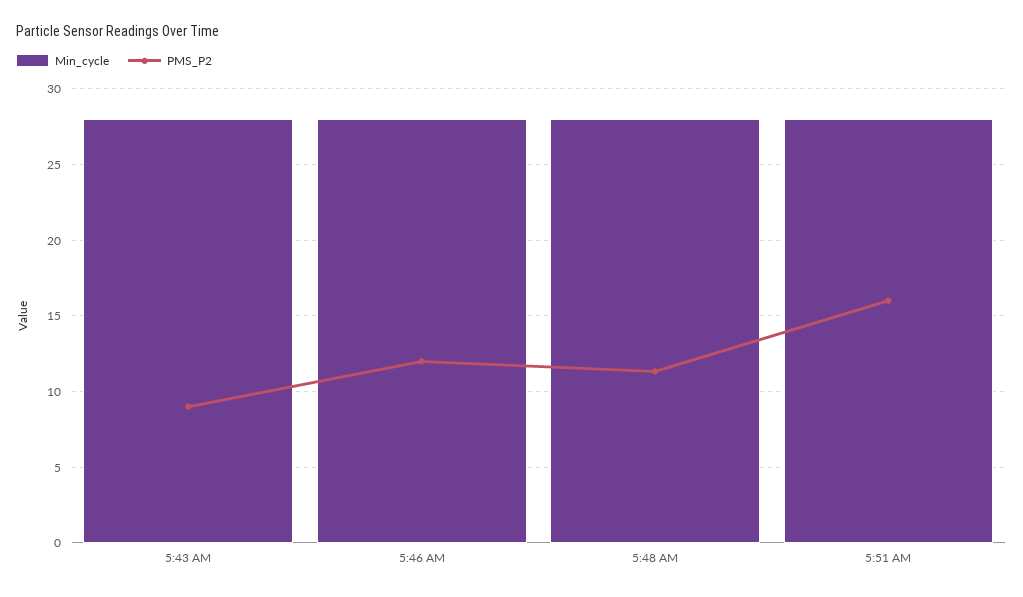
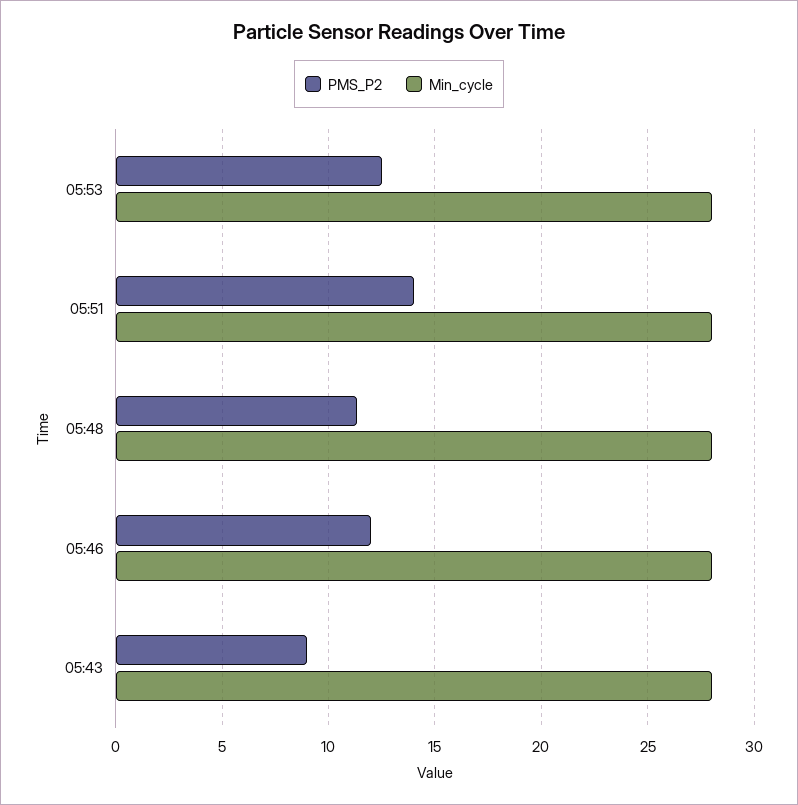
PMS_P2, 5:51 AM: 16 -> 14
PMS_P2, 05:53: none -> 12.5
Min_cycle, 05:53: none -> 28

